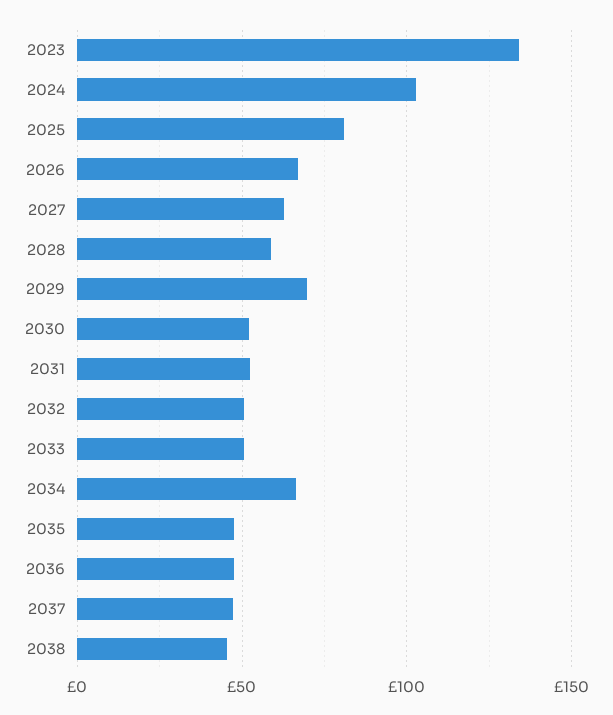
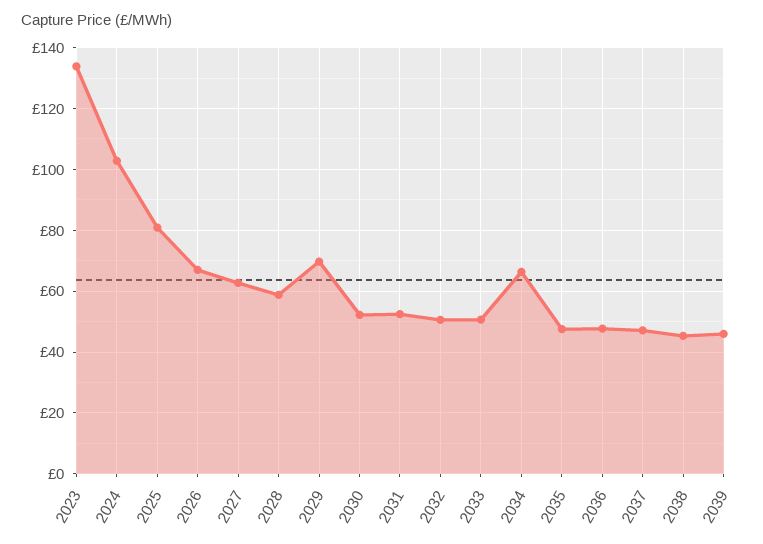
2039: none -> 46

